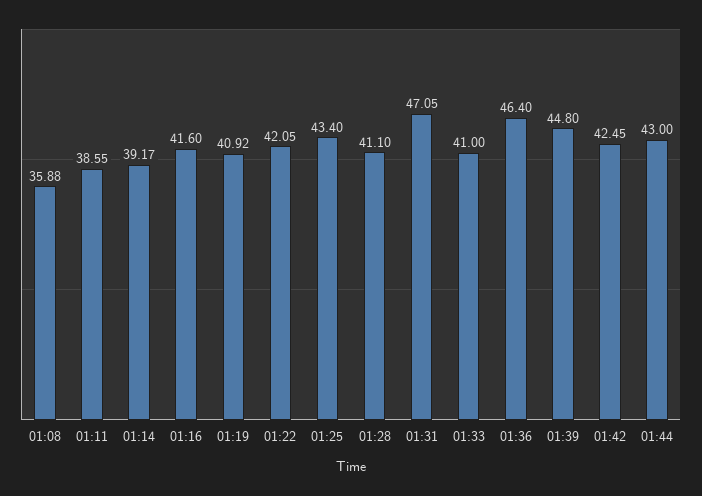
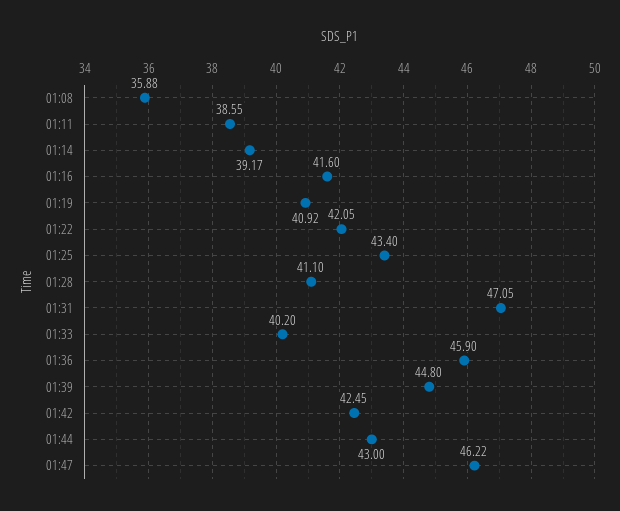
01:33: 41 -> 40.2
01:36: 46.4 -> 45.9
01:47: none -> 46.22

